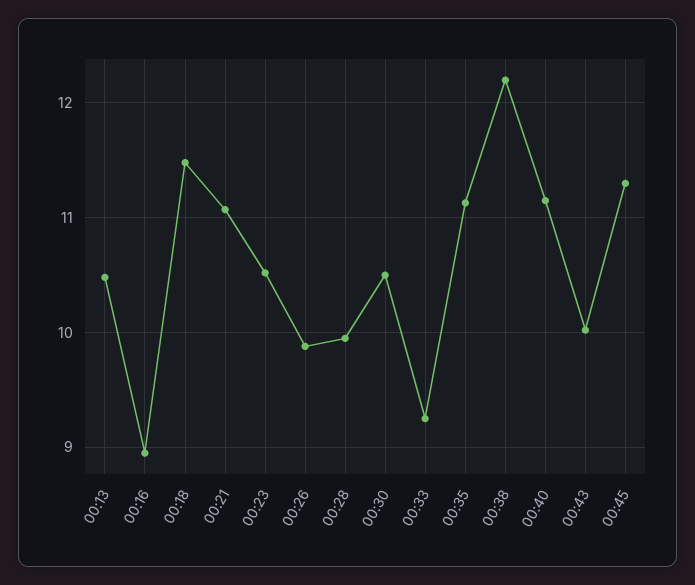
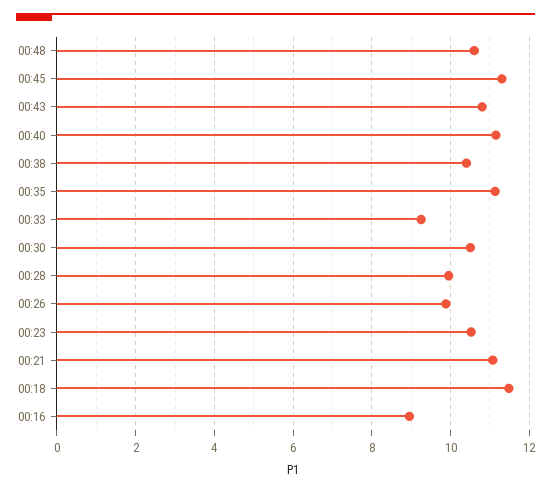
00:13: 10.5 -> none
00:38: 12.2 -> 10.4
00:43: 10 -> 10.8
00:48: none -> 10.6

